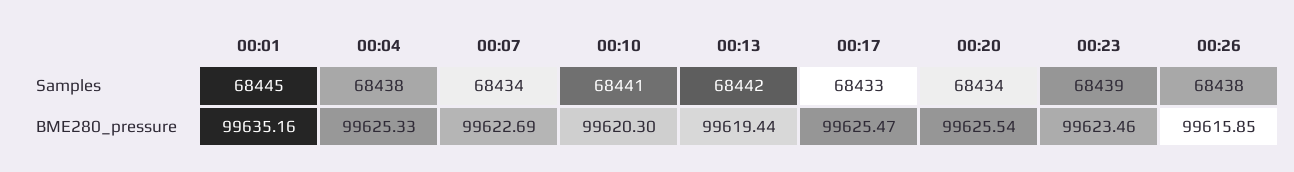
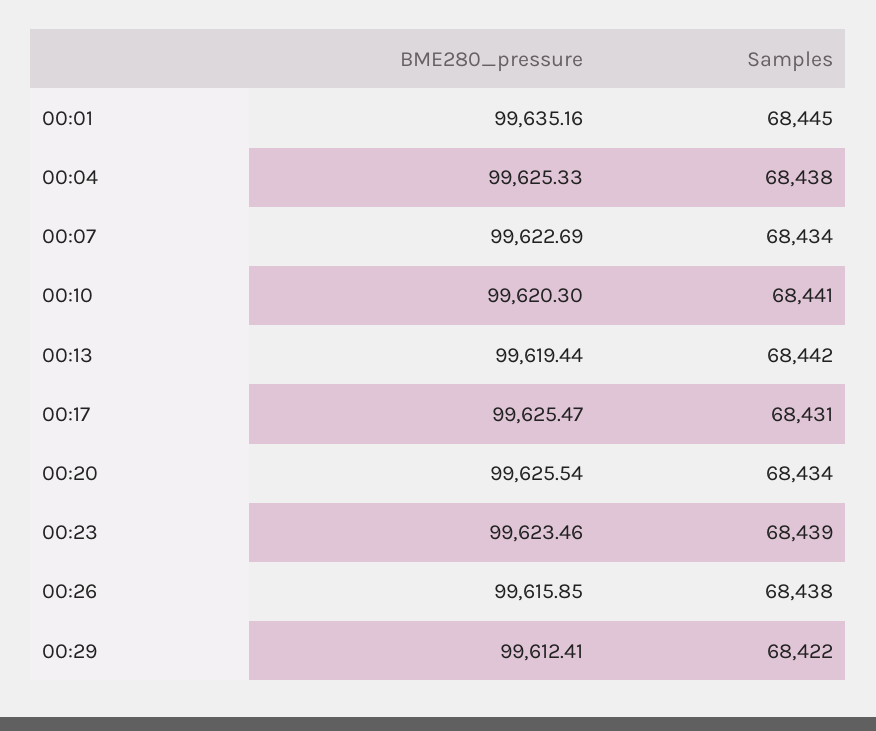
00:17, Samples: 68433 -> 68431
00:29, BME280_pressure: none -> 99612.41
00:29, Samples: none -> 68422

